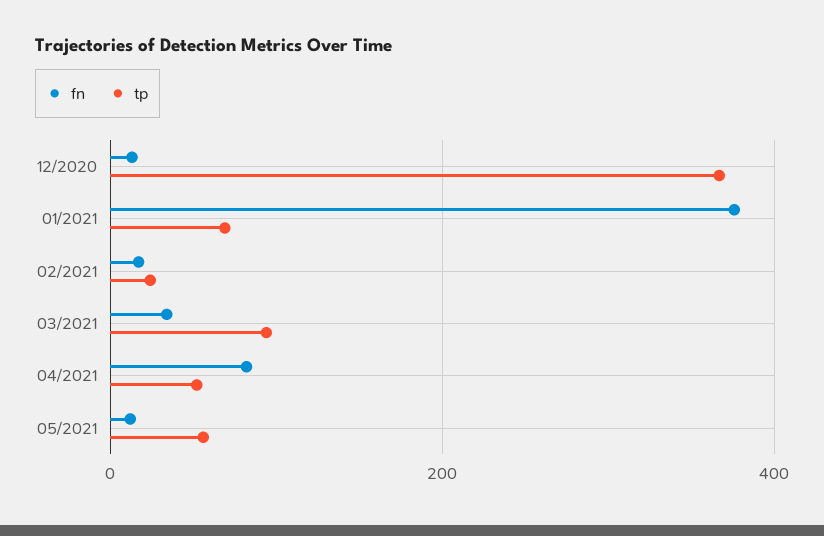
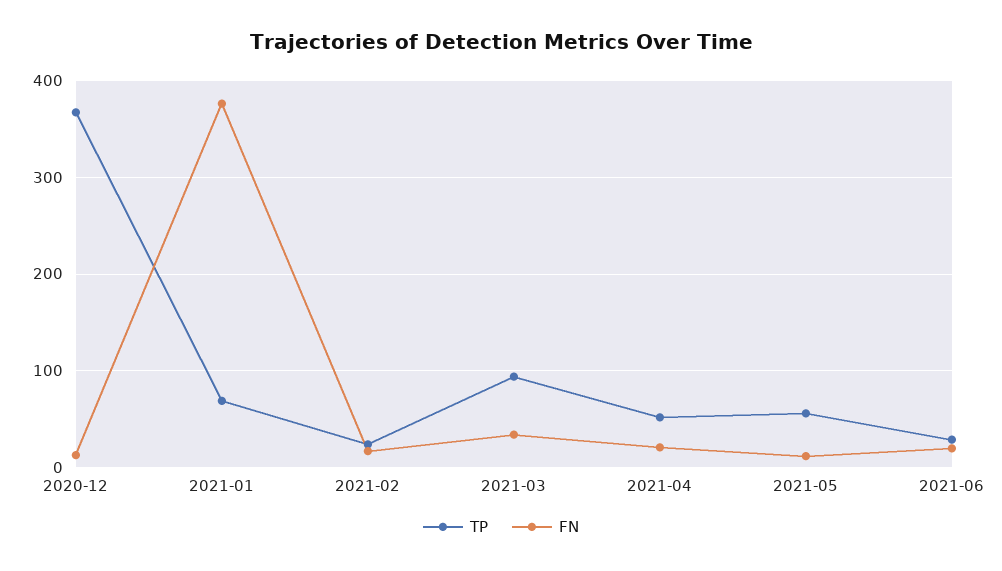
fn, 04/2021: 80 -> 20
tp, 2021-06: none -> 30
fn, 2021-06: none -> 20

